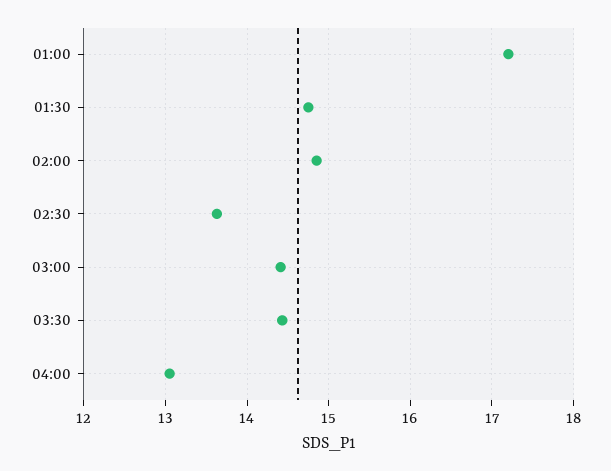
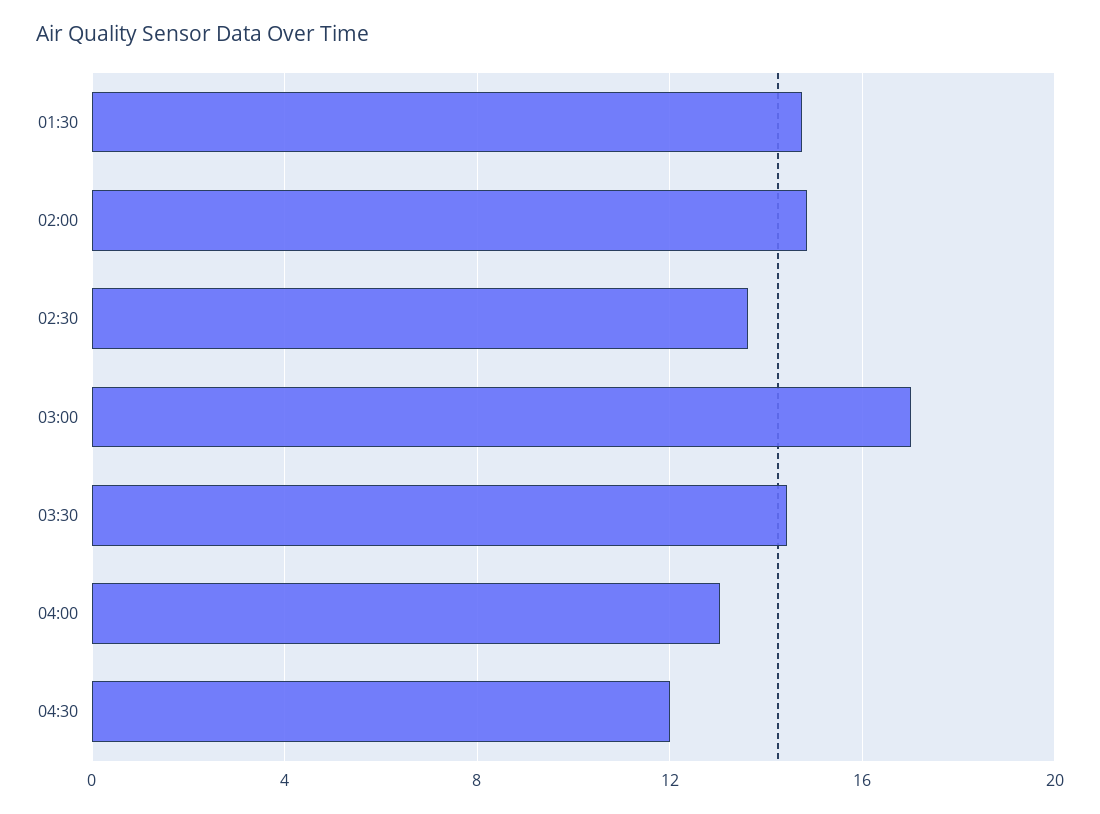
01:00: 17.2 -> none
03:00: 14.4 -> 17
04:30: none -> 12

